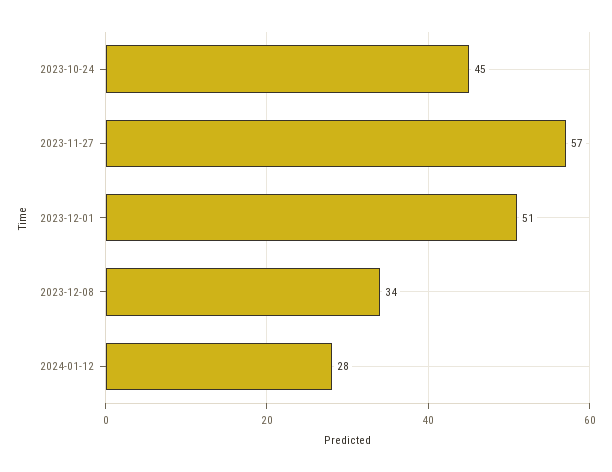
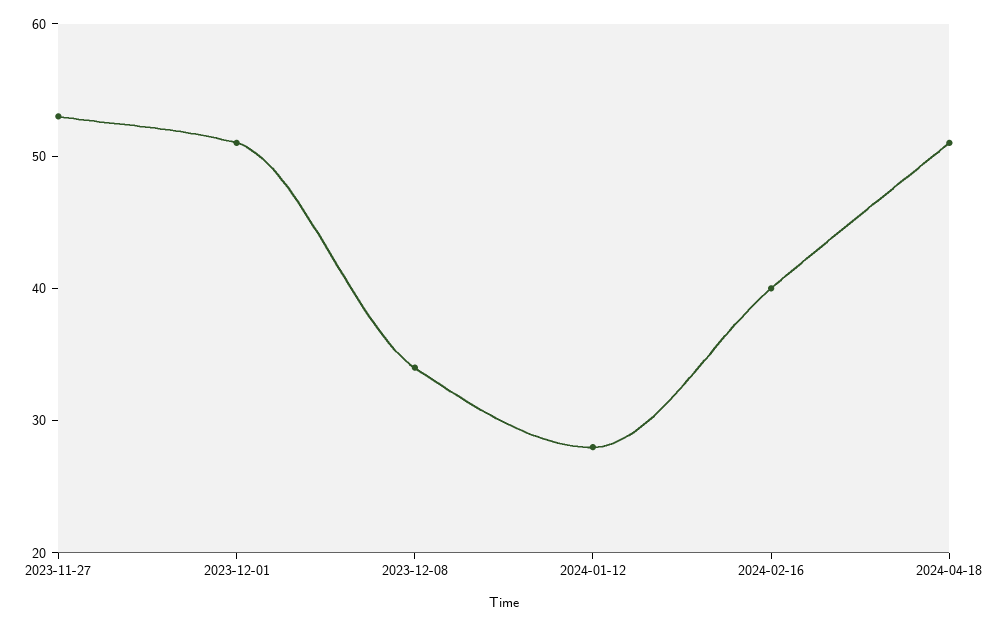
2023-10-24: 45 -> none
2023-11-27: 57 -> 53
2024-02-16: none -> 40
2024-04-18: none -> 51

